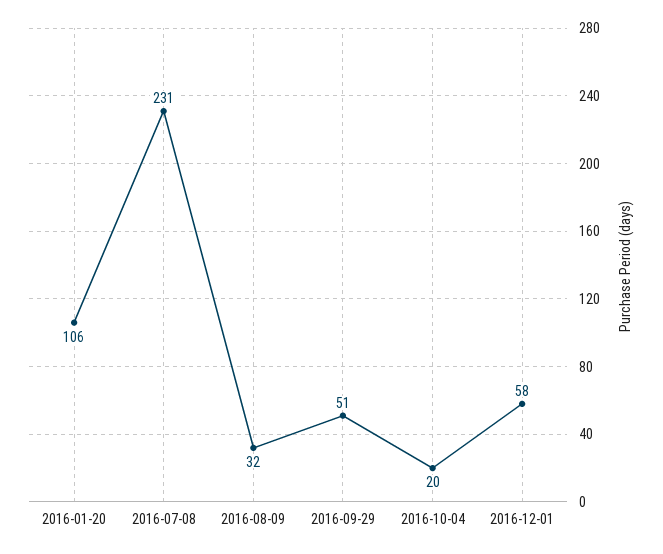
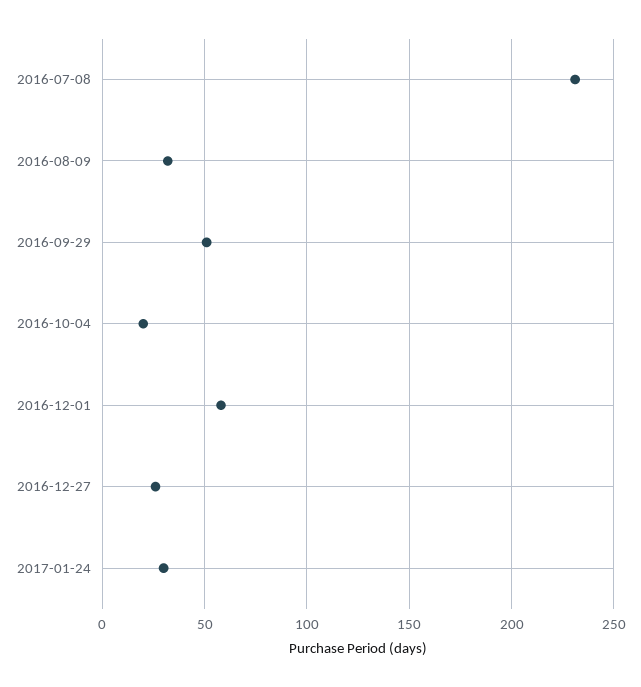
2016-01-20: 106 -> none
2016-12-27: none -> 25
2017-01-24: none -> 30

